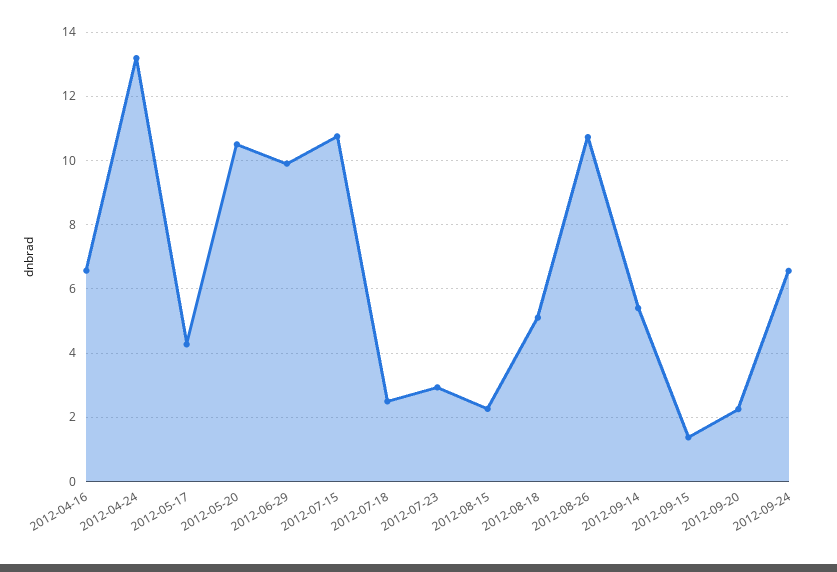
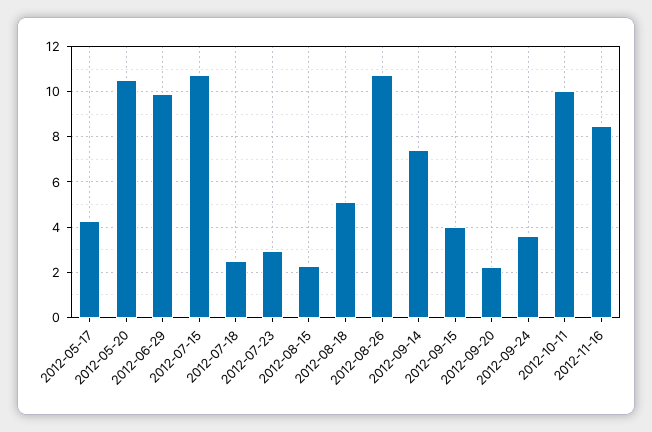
2012-04-16: 6.6 -> none
2012-04-24: 13.2 -> none
2012-09-14: 5.4 -> 7.5
2012-09-15: 1.4 -> 4
2012-09-24: 6.6 -> 3.5
2012-10-11: none -> 10
2012-11-16: none -> 8.5

